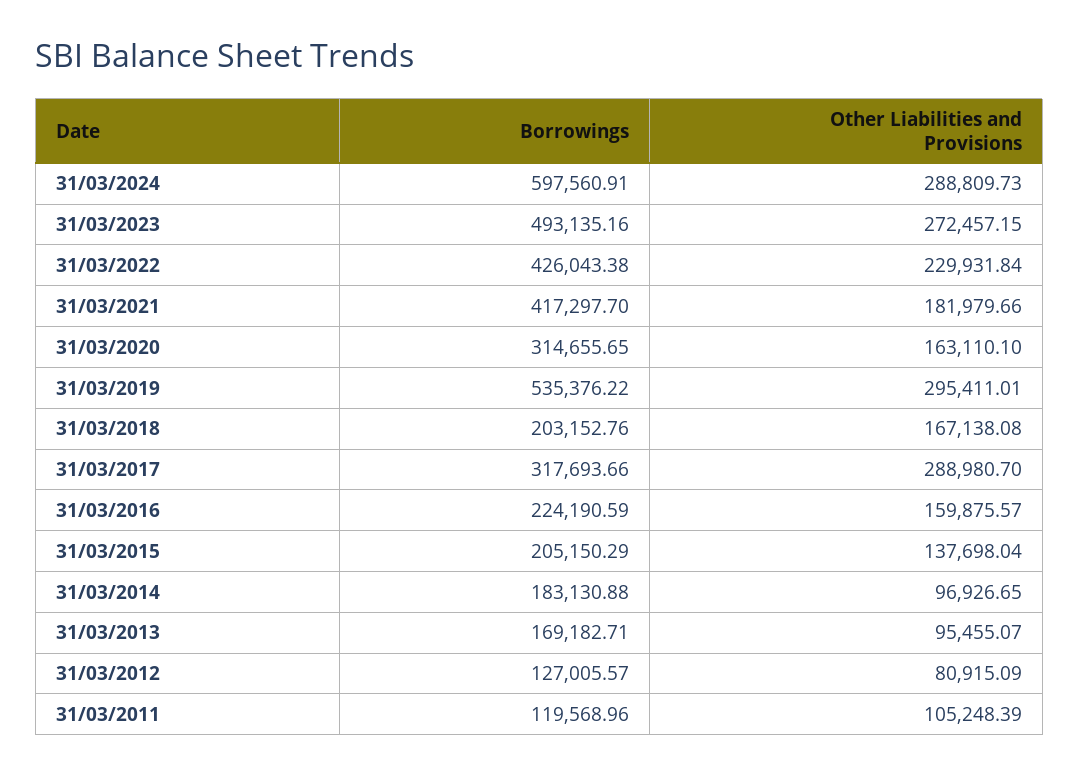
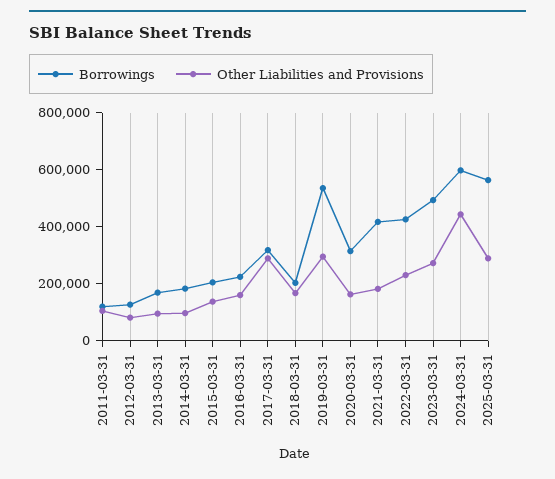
Other Liabilities and Provisions, 31/03/2024: 288809.73 -> 450000
Borrowings, 2025-03-31: none -> 550000
Other Liabilities and Provisions, 2025-03-31: none -> 300000

